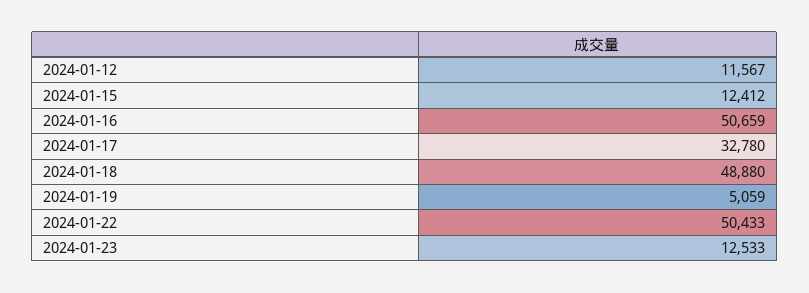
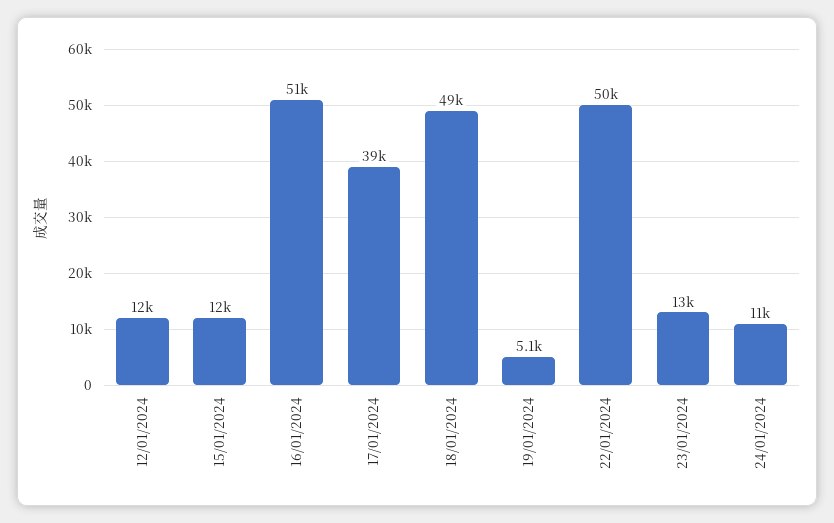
2024-01-17: 32780 -> 39000
24/01/2024: none -> 11000

